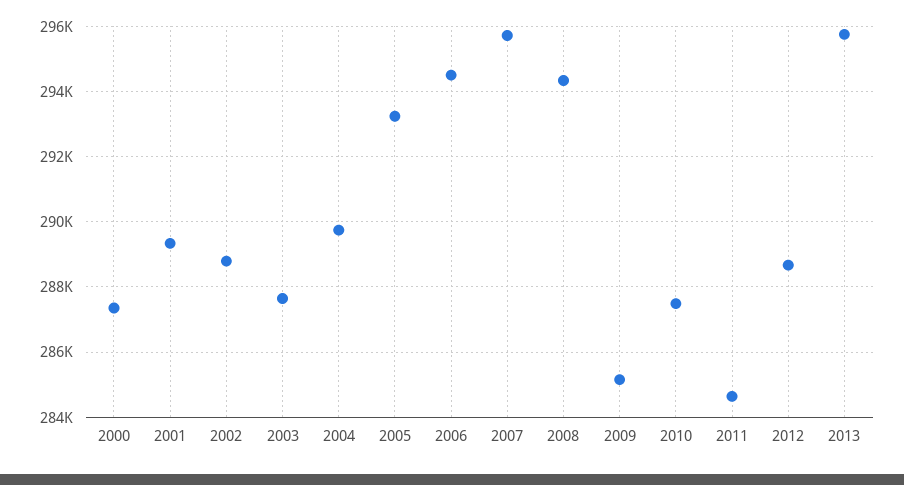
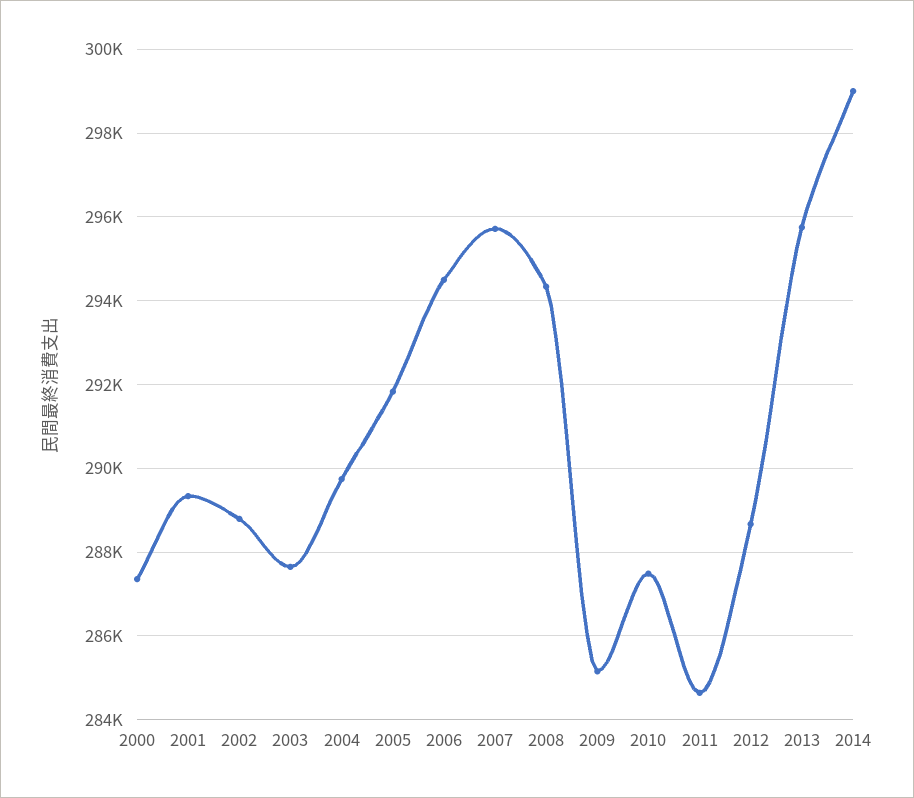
2005: 293200 -> 291800
2014: none -> 299000

